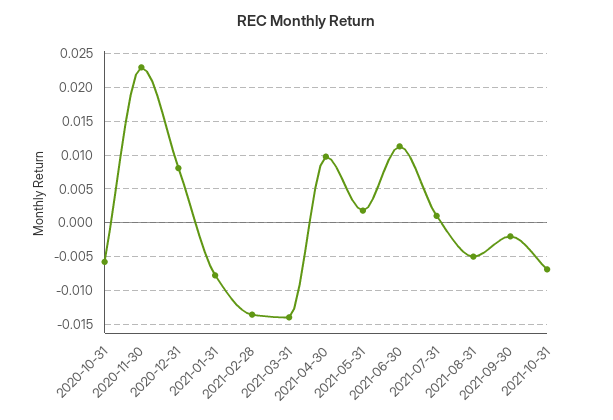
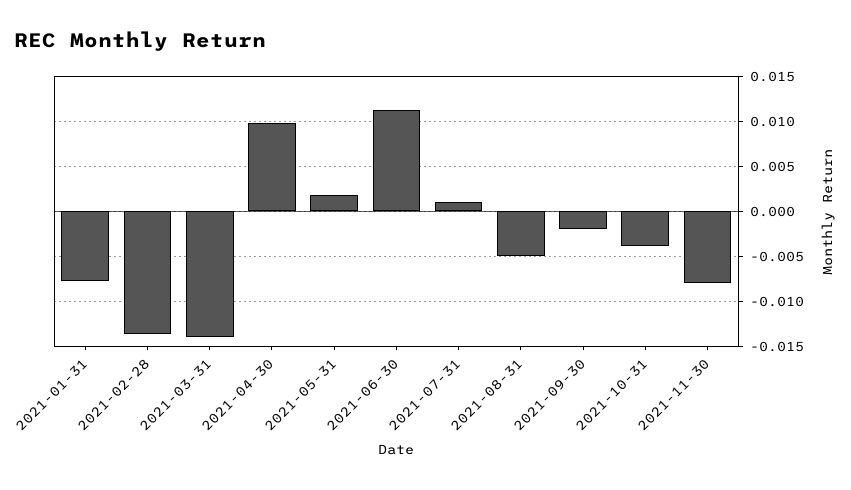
2020-10-31: -0.006 -> none
2020-11-30: 0.023 -> none
2020-12-31: 0.008 -> none
2021-10-31: -0.007 -> -0.004
2021-11-30: none -> -0.008

